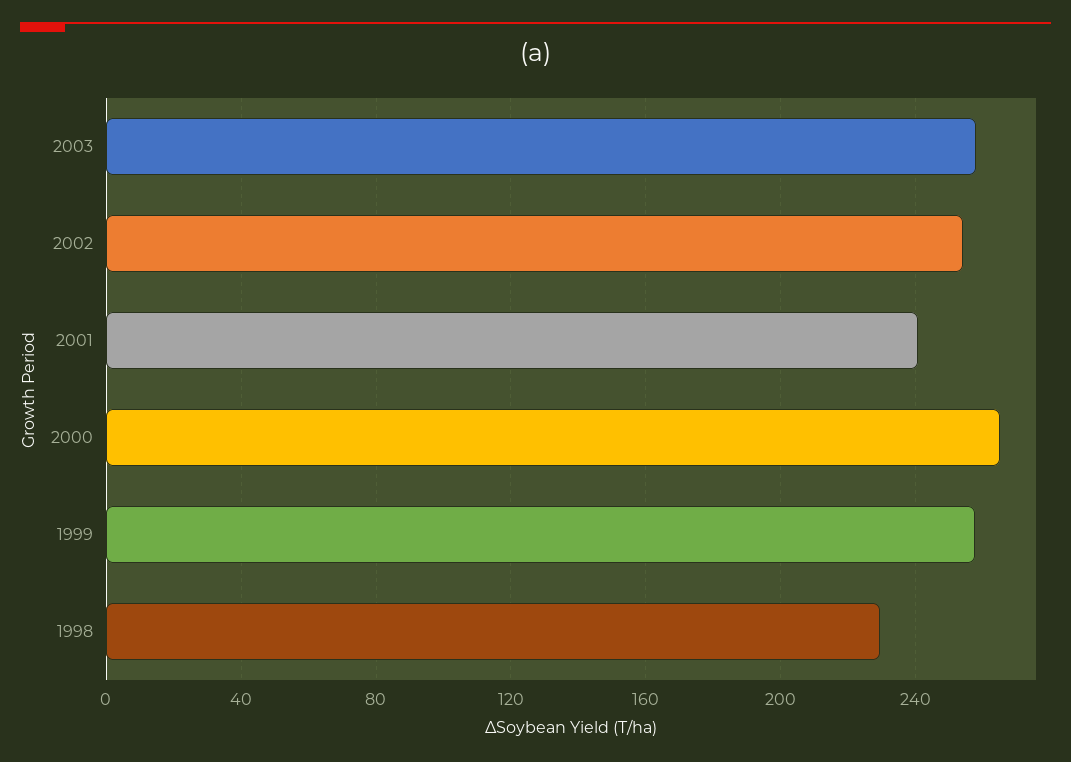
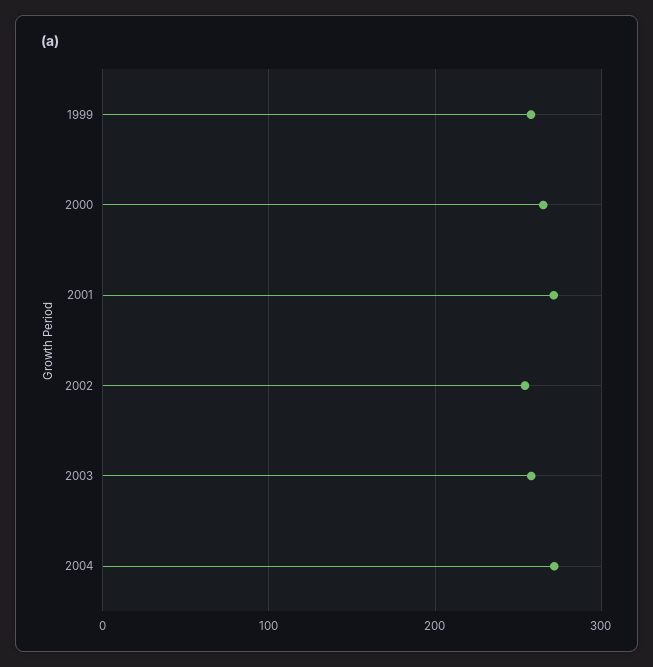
2001: 240 -> 270
1998: 230 -> none
2004: none -> 270

